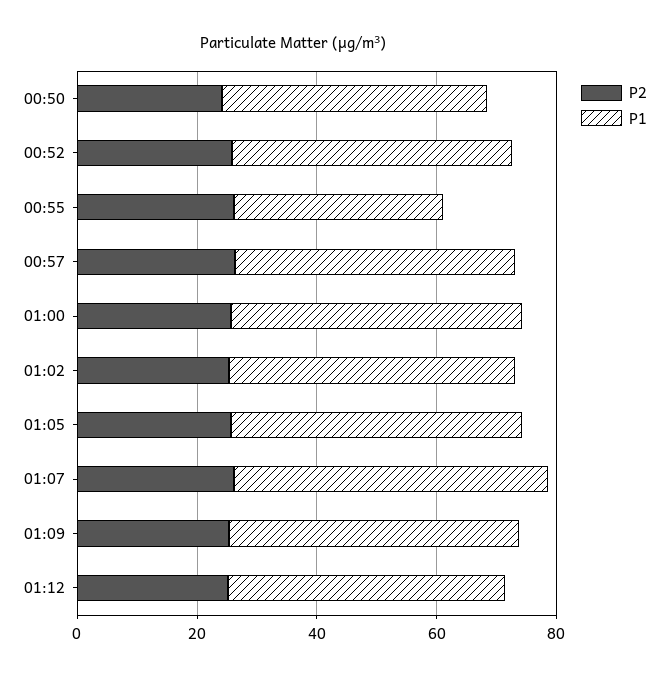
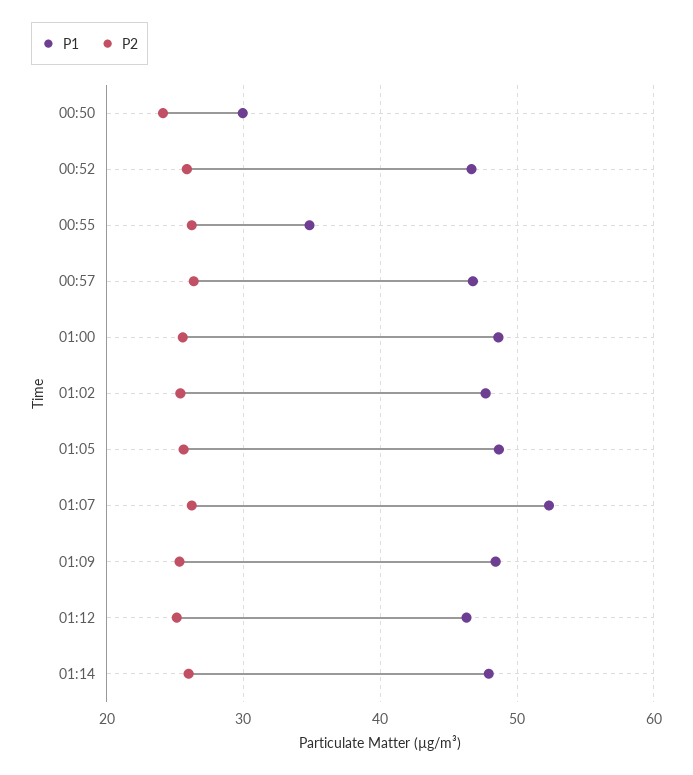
P1, 00:50: 45 -> 30
P1, 01:14: none -> 48
P2, 01:14: none -> 26

